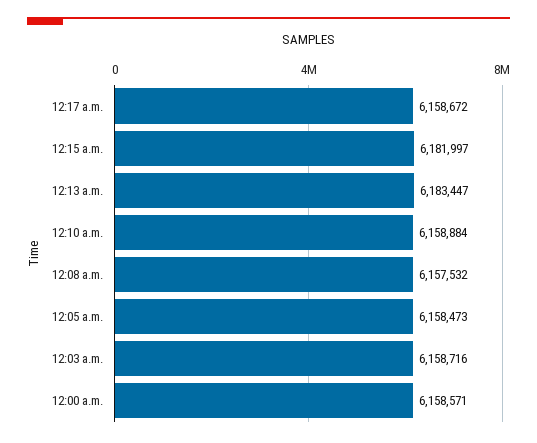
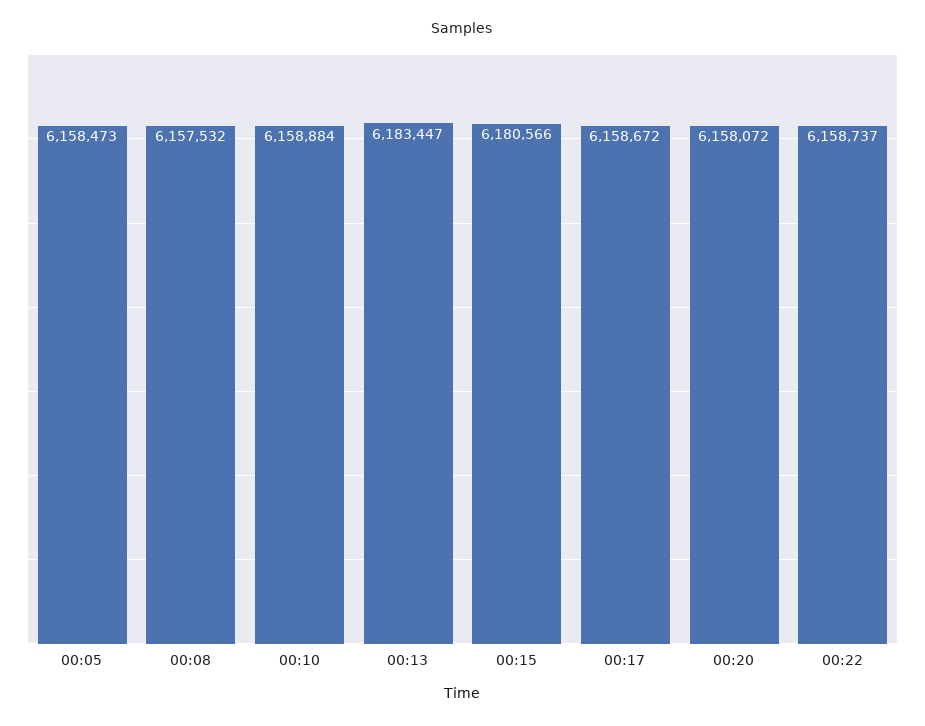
12:15 a.m.: 6181997 -> 6180566
12:03 a.m.: 6158716 -> none
12:00 a.m.: 6158571 -> none
00:20: none -> 6158072
00:22: none -> 6158737

